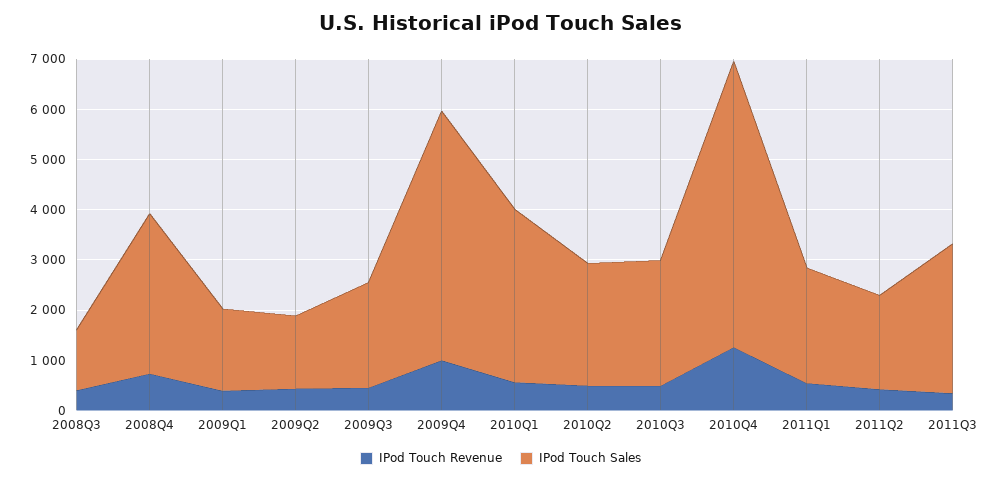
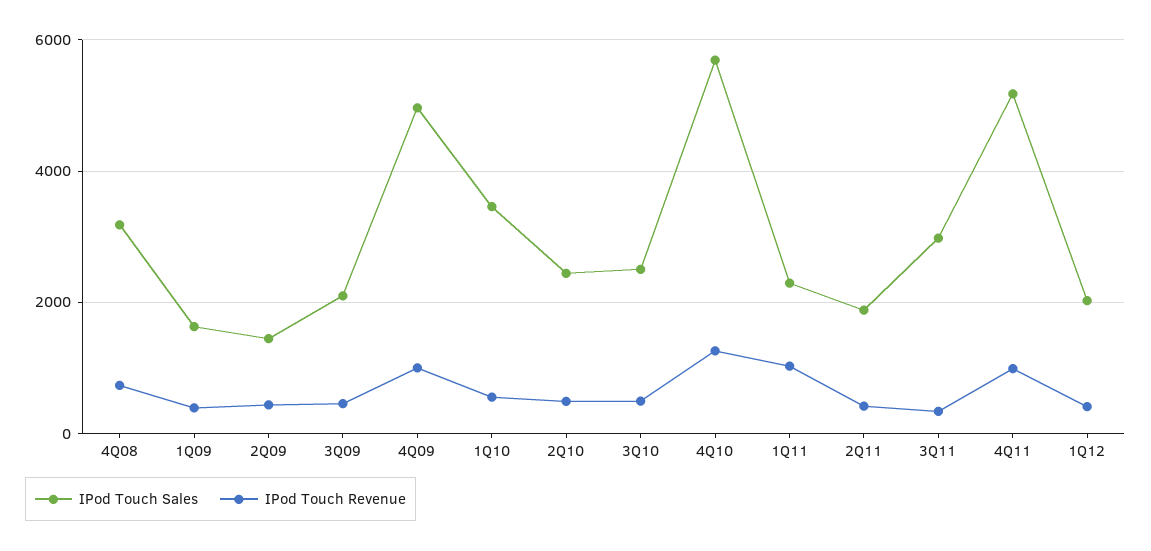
IPod Touch Revenue, 2008Q3: 400 -> none
IPod Touch Sales, 2008Q3: 1200 -> none
IPod Touch Revenue, 2011Q1: 600 -> 1000
IPod Touch Sales, 4Q11: none -> 5200
IPod Touch Revenue, 4Q11: none -> 1000
IPod Touch Sales, 1Q12: none -> 2000
IPod Touch Revenue, 1Q12: none -> 400

